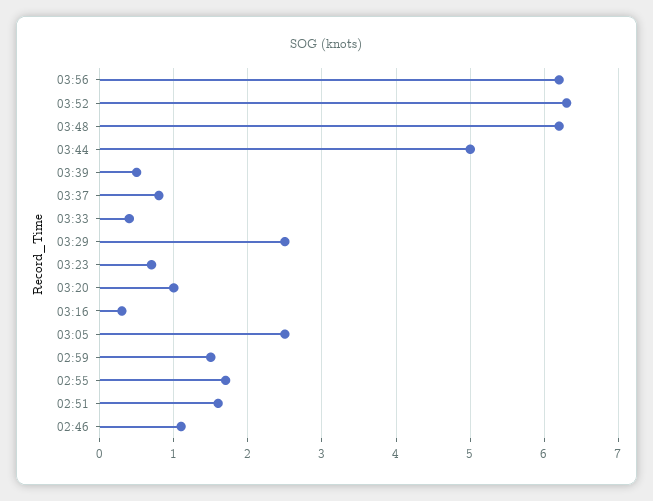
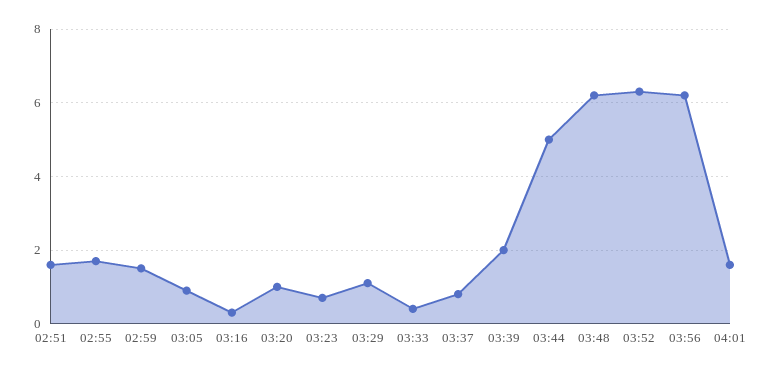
03:39: 0.5 -> 2
03:29: 2.5 -> 1
03:05: 2.5 -> 1
02:46: 1.1 -> none
04:01: none -> 1.5

